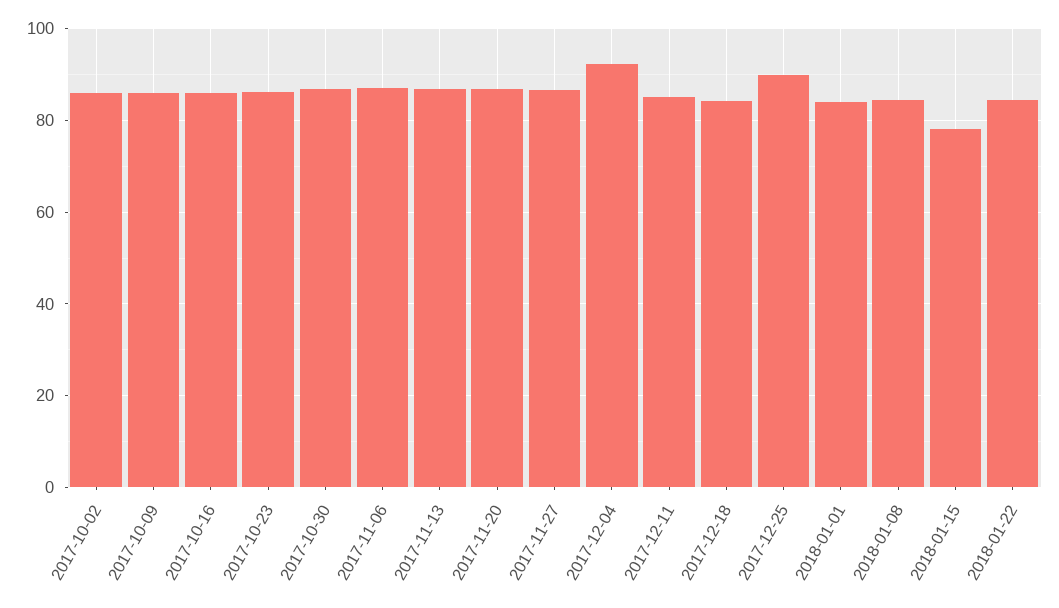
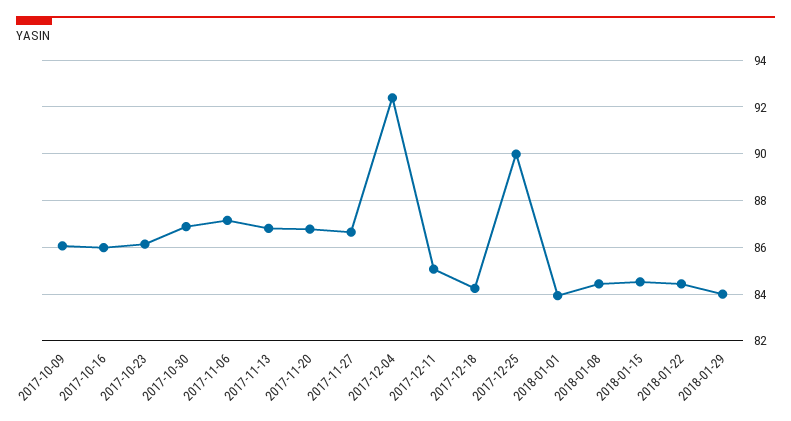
2017-10-02: 86 -> none
2018-01-15: 78 -> 84.5
2018-01-29: none -> 84

